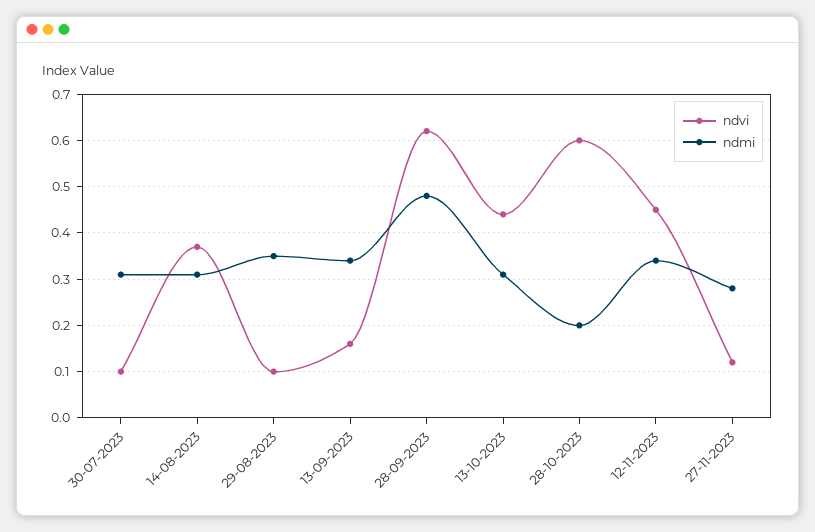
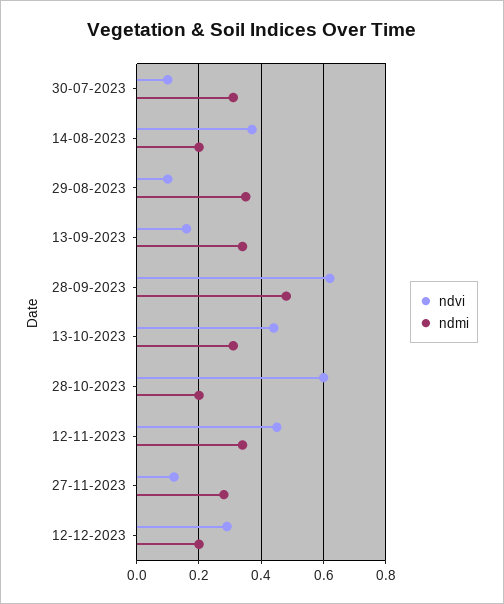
ndmi, 14-08-2023: 0.3 -> 0.2
ndvi, 12-12-2023: none -> 0.3
ndmi, 12-12-2023: none -> 0.2

